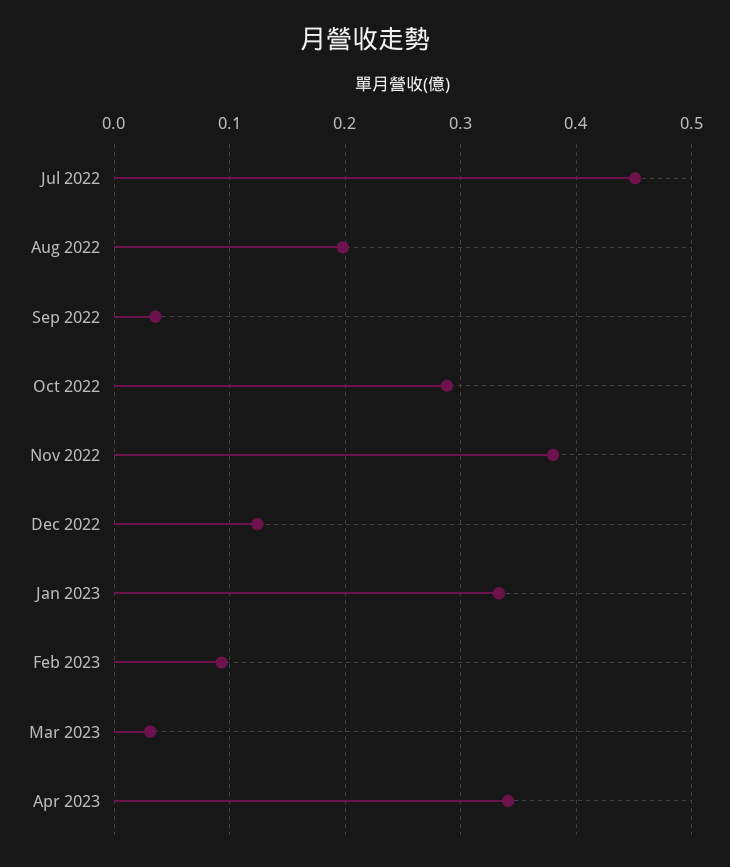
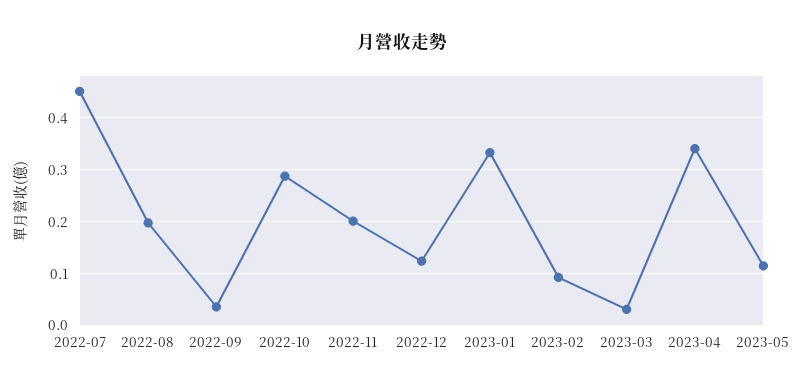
Nov 2022: 0.38 -> 0.2
2023-05: none -> 0.12

